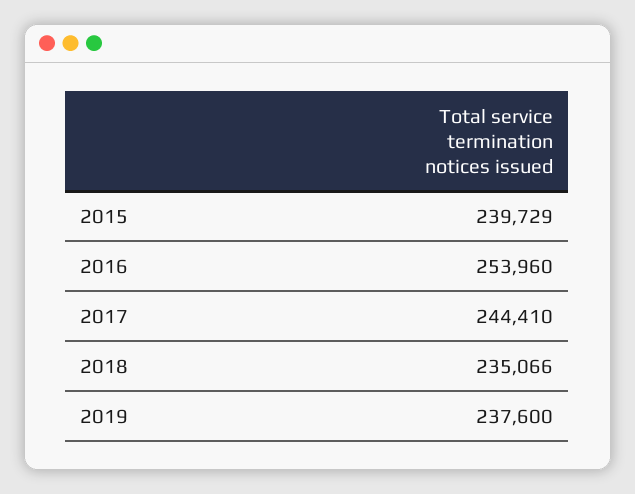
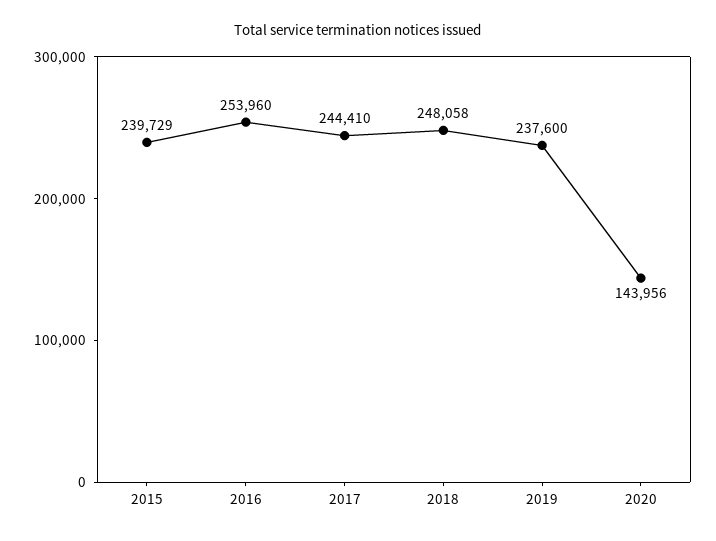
2018: 235066 -> 248058
2020: none -> 143956

